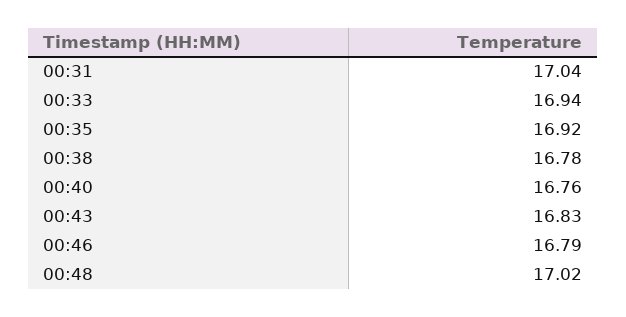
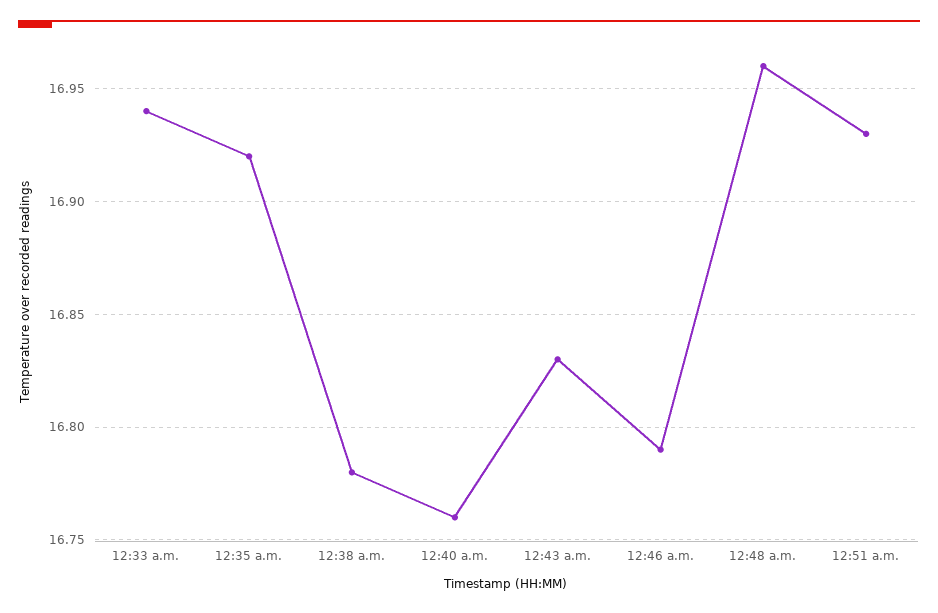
00:31: 17.04 -> none
00:48: 17.02 -> 16.96
12:51 a.m.: none -> 16.93

